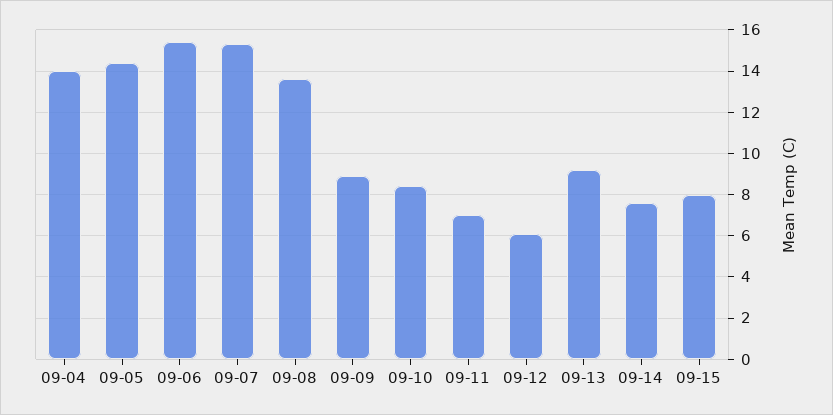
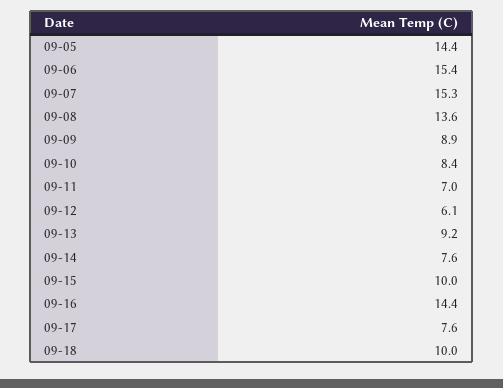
09-04: 14 -> none
09-15: 8 -> 10
09-16: none -> 14.4
09-17: none -> 7.6
09-18: none -> 10

